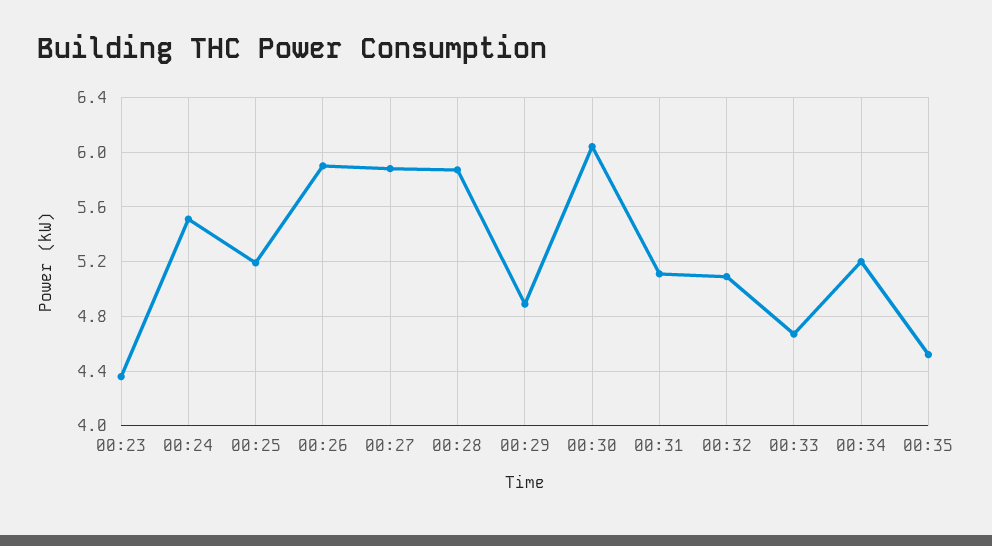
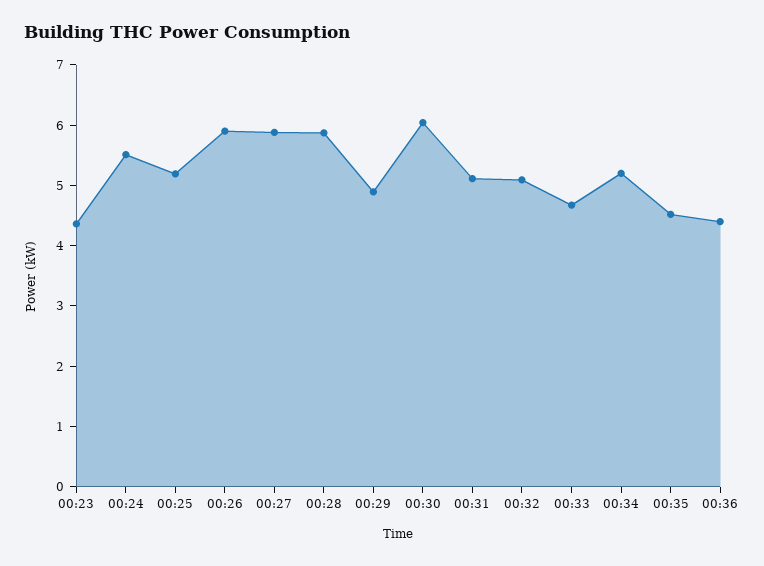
00:36: none -> 4.4

